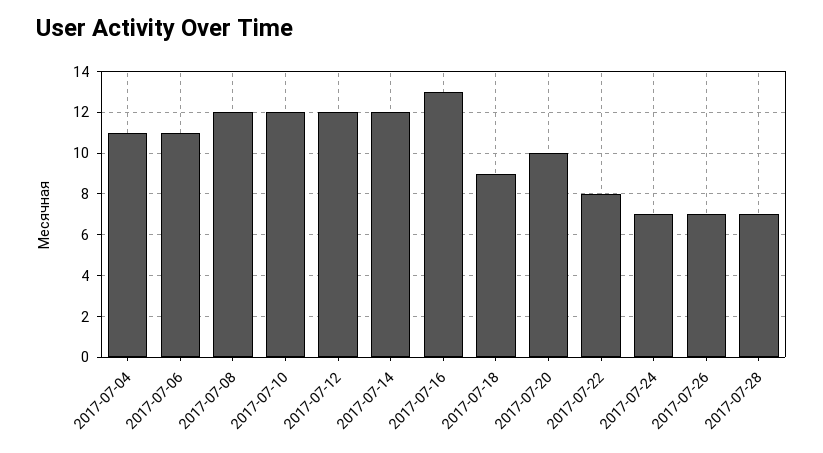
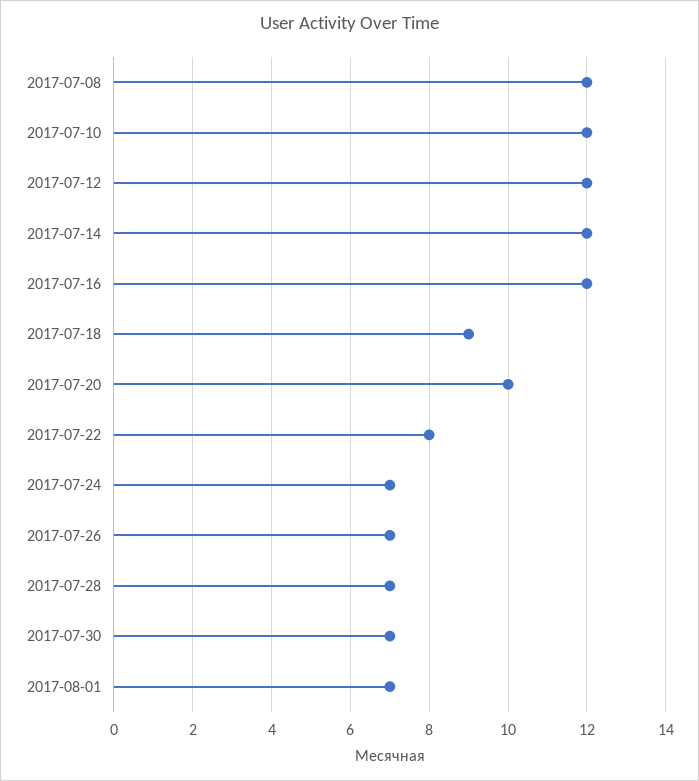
2017-07-04: 11 -> none
2017-07-06: 11 -> none
2017-07-16: 13 -> 12
2017-07-30: none -> 7
2017-08-01: none -> 7

